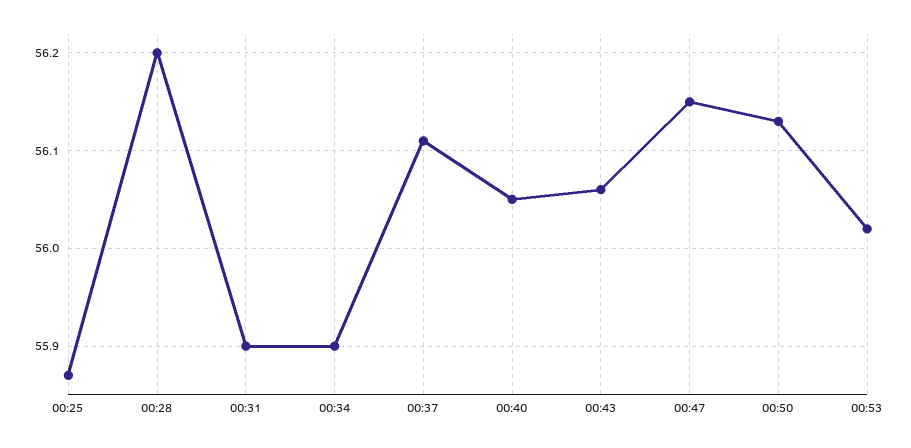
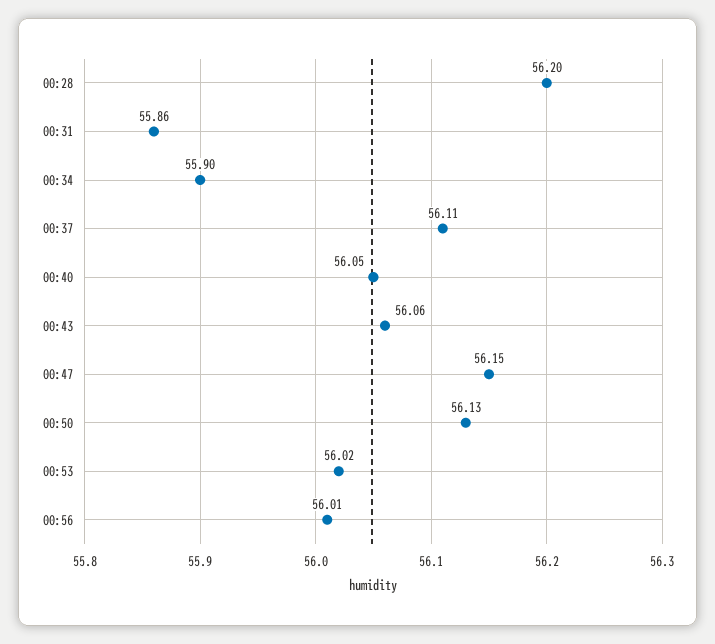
00:25: 55.87 -> none
00:31: 55.9 -> 55.86
00:56: none -> 56.01

